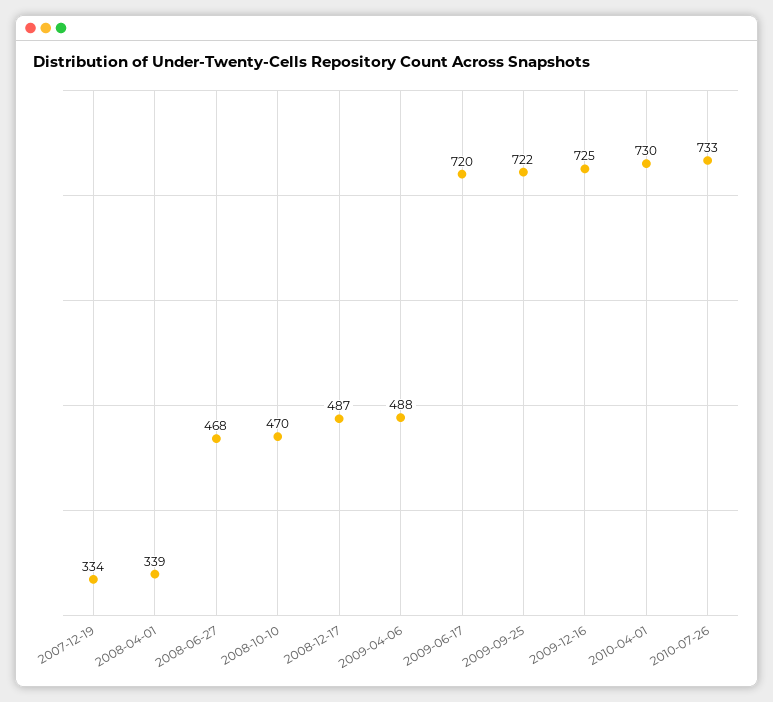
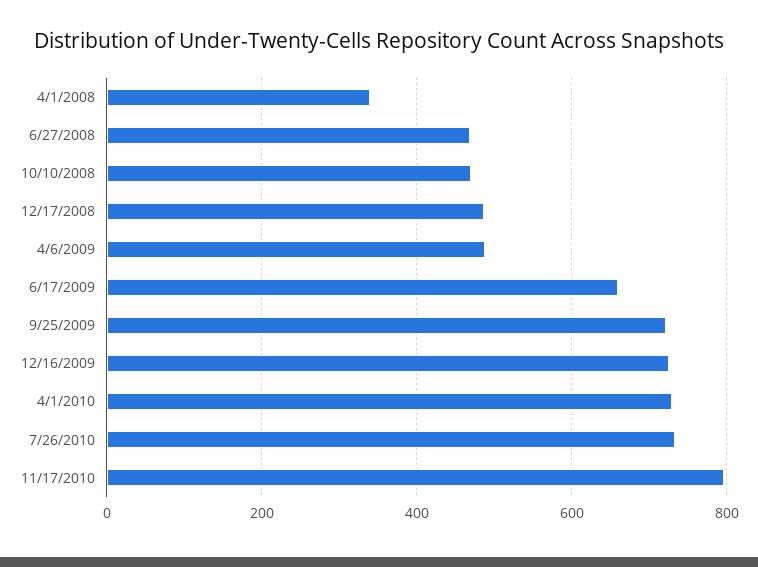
2007-12-19: 334 -> none
2009-06-17: 720 -> 660
11/17/2010: none -> 800

